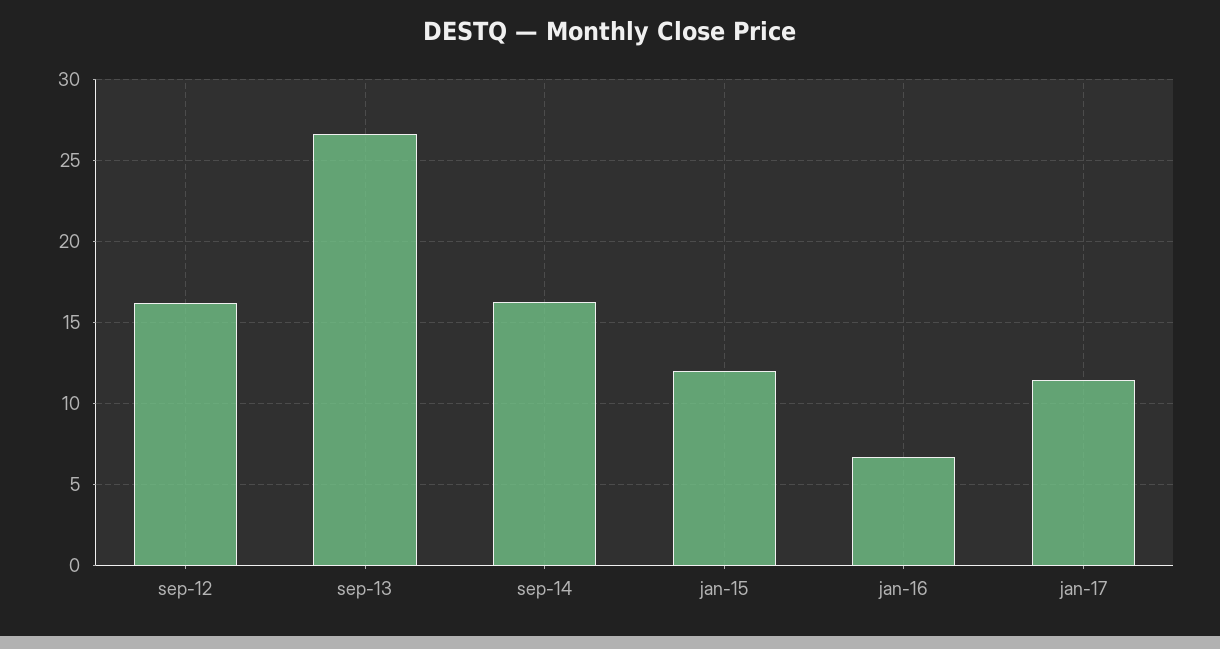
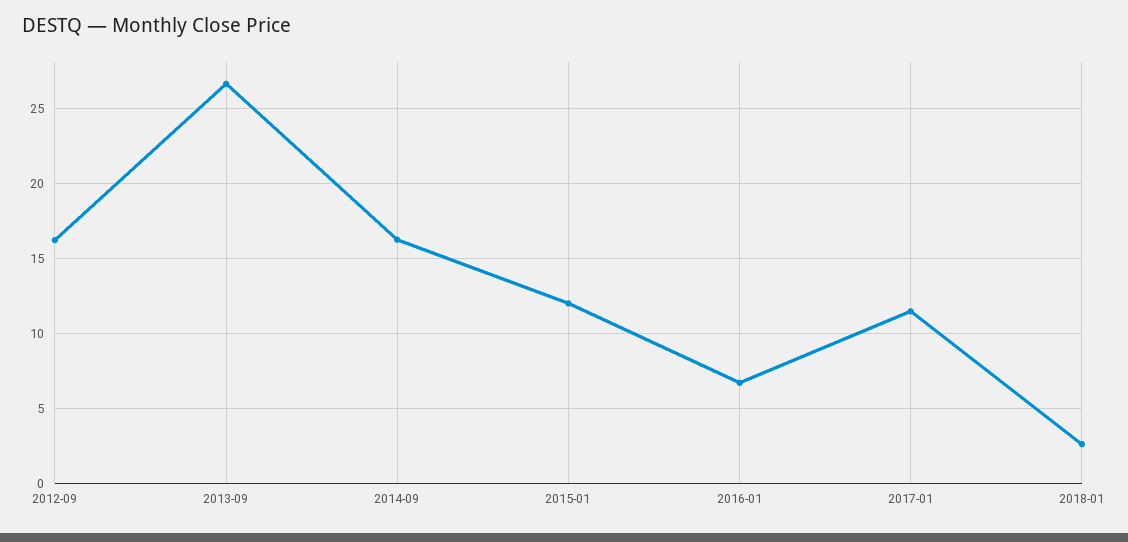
2018-01: none -> 2.5

